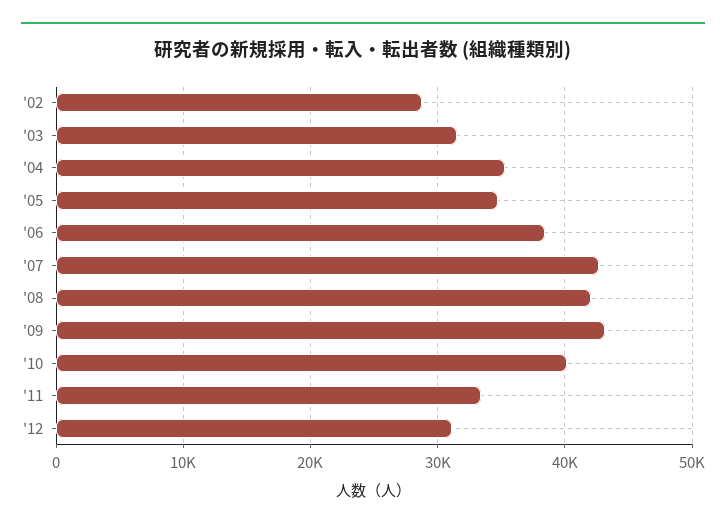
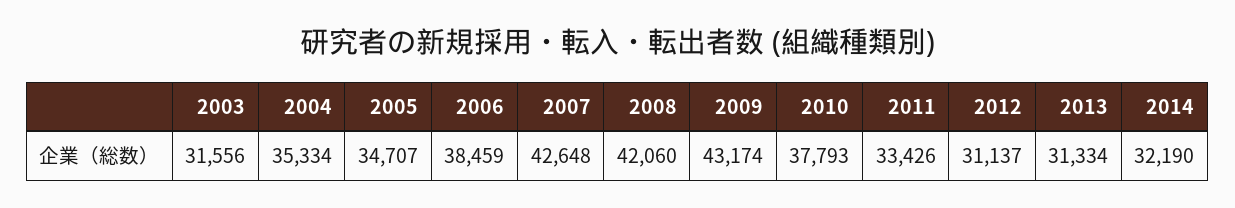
'02: 29000 -> none
'10: 40000 -> 37793
2013: none -> 31334
2014: none -> 32190

